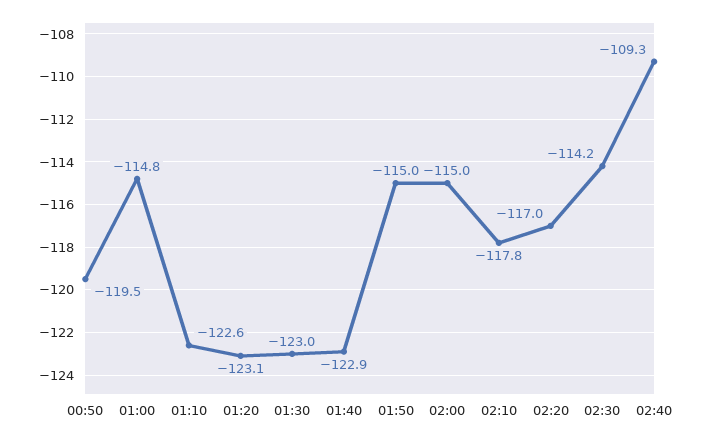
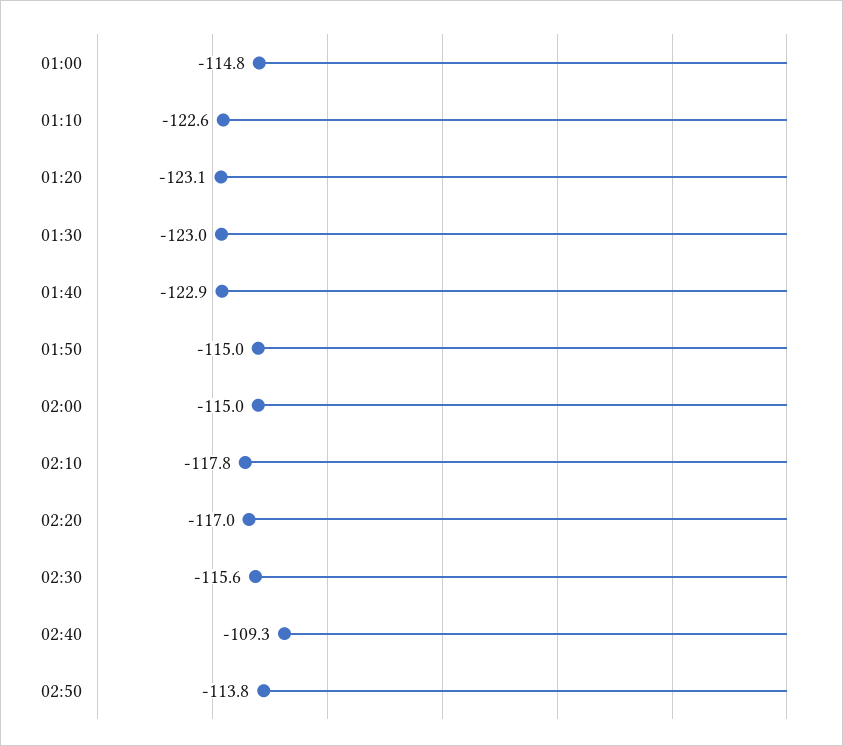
00:50: -119.5 -> none
02:30: -114.2 -> -115.6
02:50: none -> -113.8

